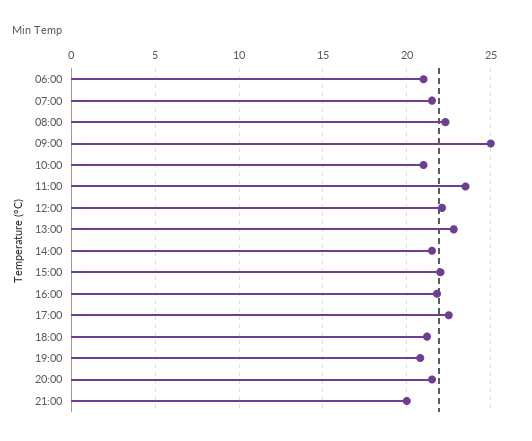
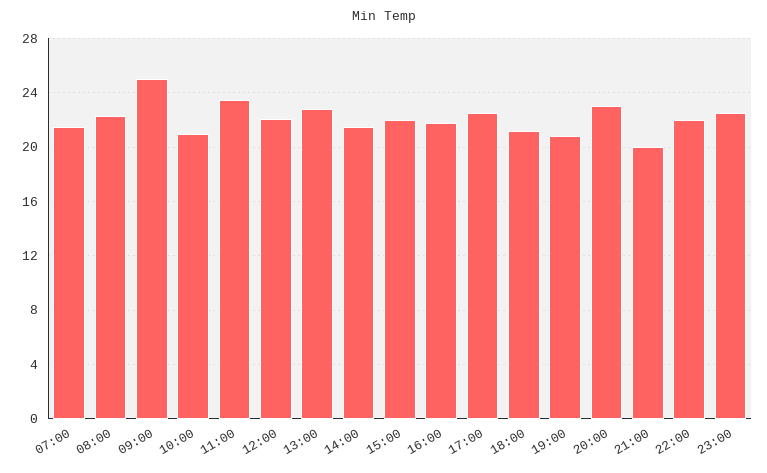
06:00: 21 -> none
20:00: 21.5 -> 23
22:00: none -> 22
23:00: none -> 22.5

